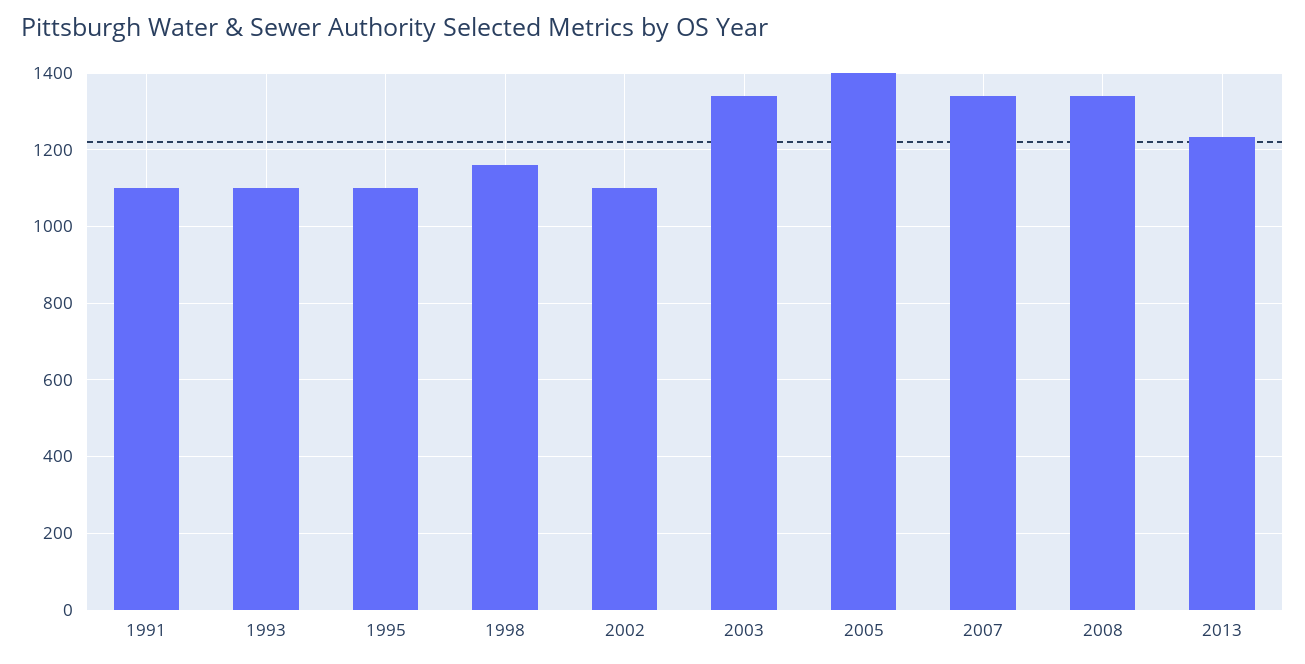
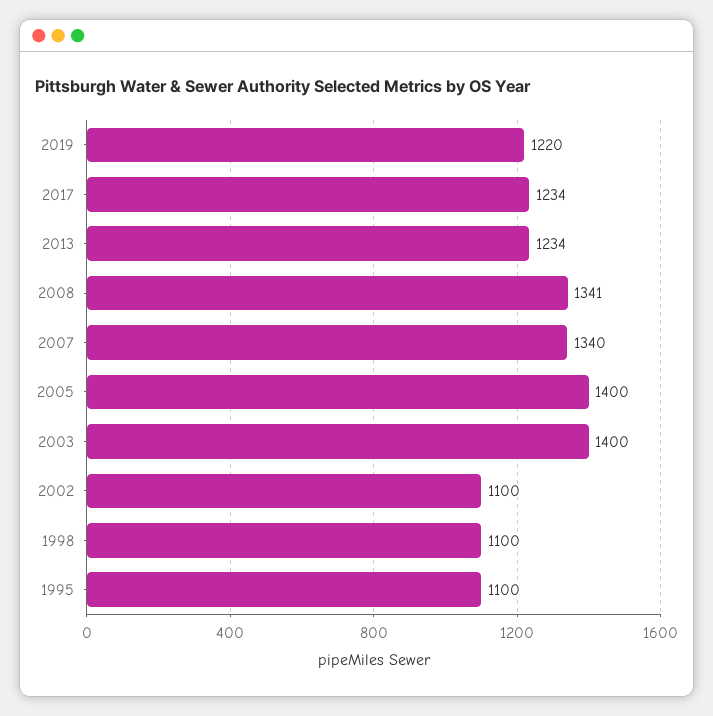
1991: 1100 -> none
1993: 1100 -> none
1998: 1160 -> 1100
2003: 1340 -> 1400
2019: none -> 1220
2017: none -> 1234

